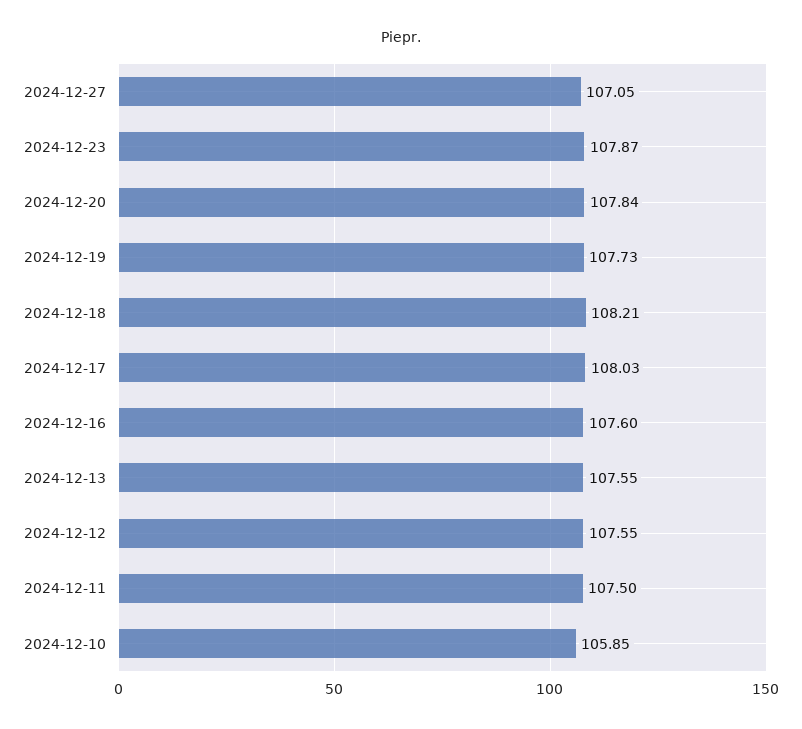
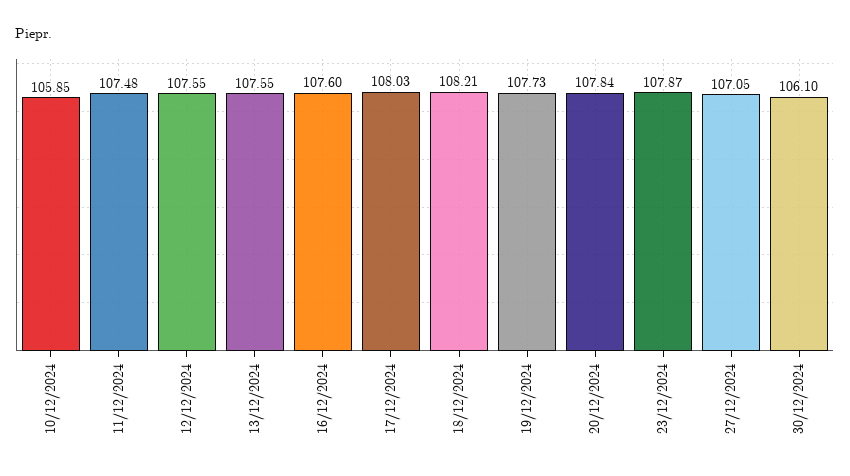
2024-12-11: 107.5 -> 107.48
30/12/2024: none -> 106.1

